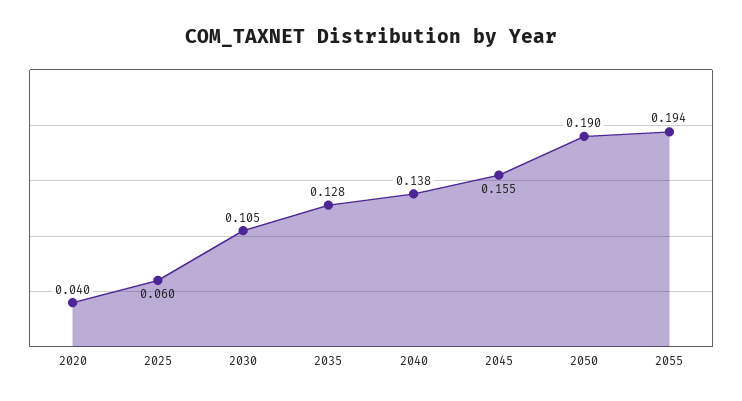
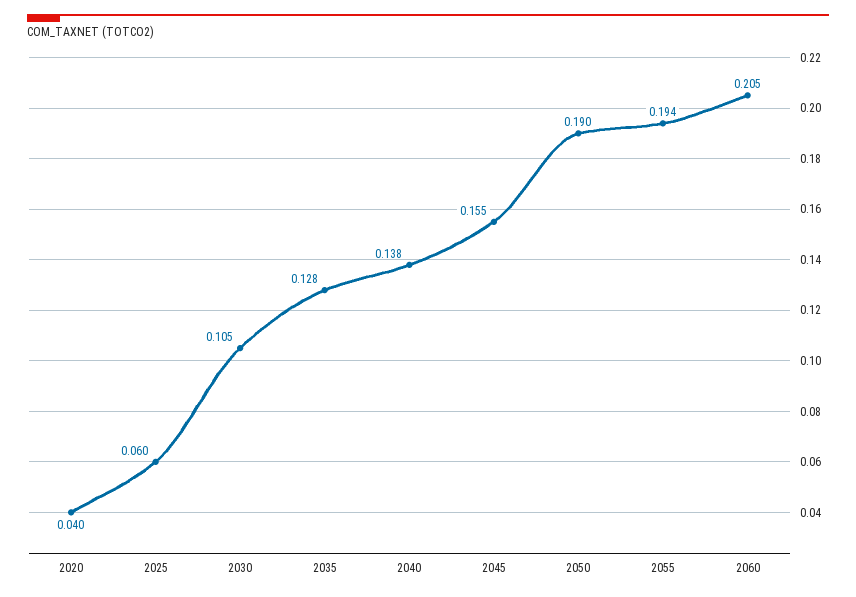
2060: none -> 0.205

